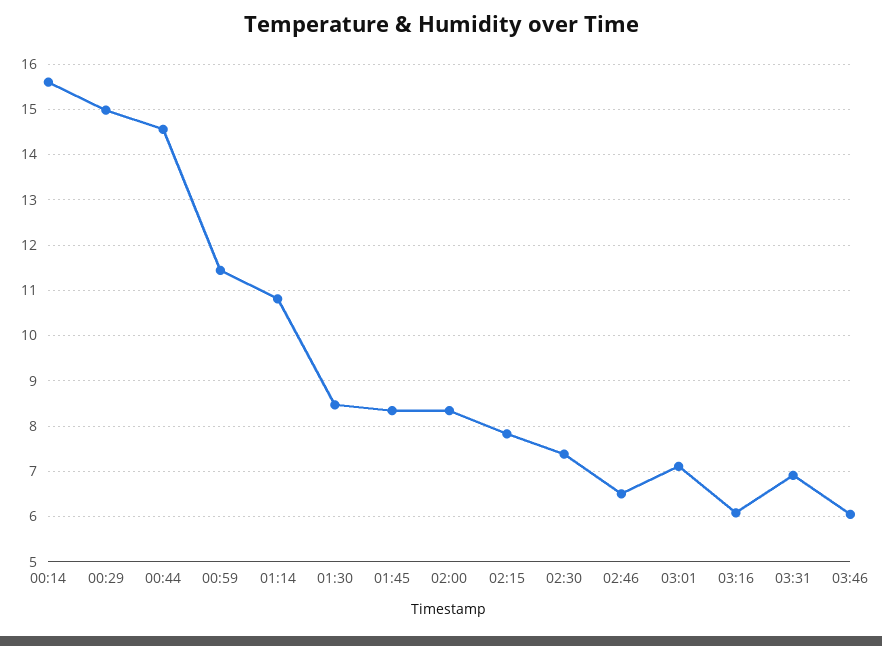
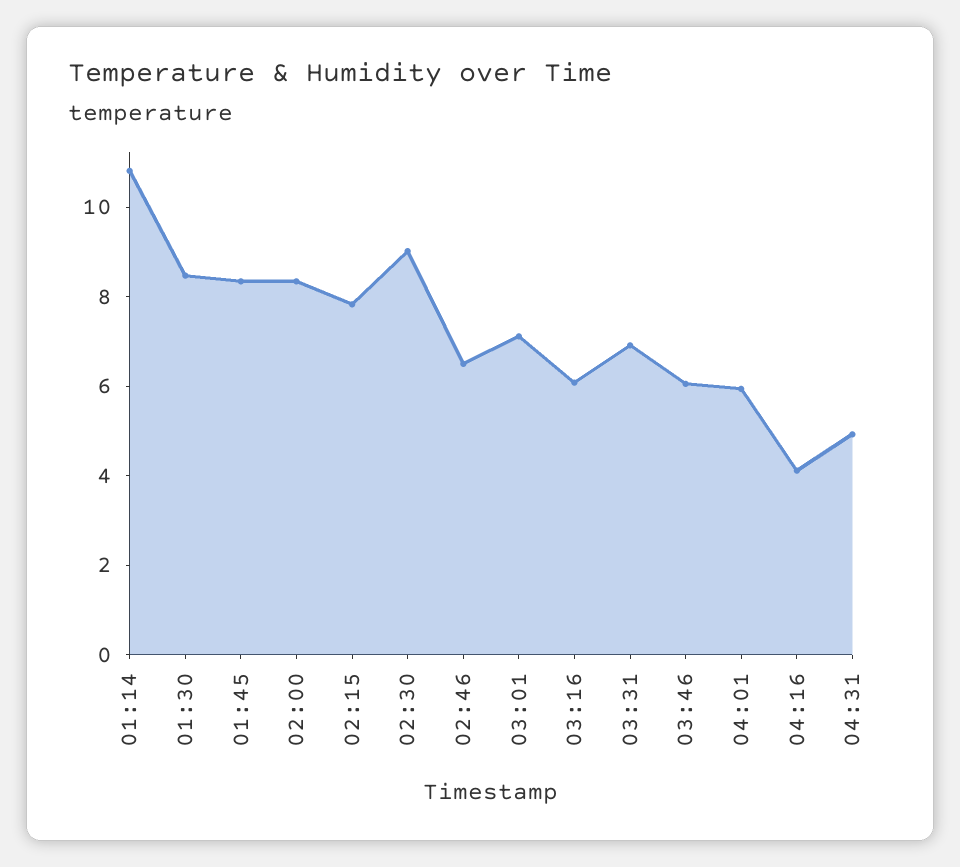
00:14: 15.6 -> none
00:29: 15 -> none
00:44: 14.6 -> none
00:59: 11.4 -> none
02:30: 7.4 -> 9
04:01: none -> 6
04:16: none -> 4
04:31: none -> 5

